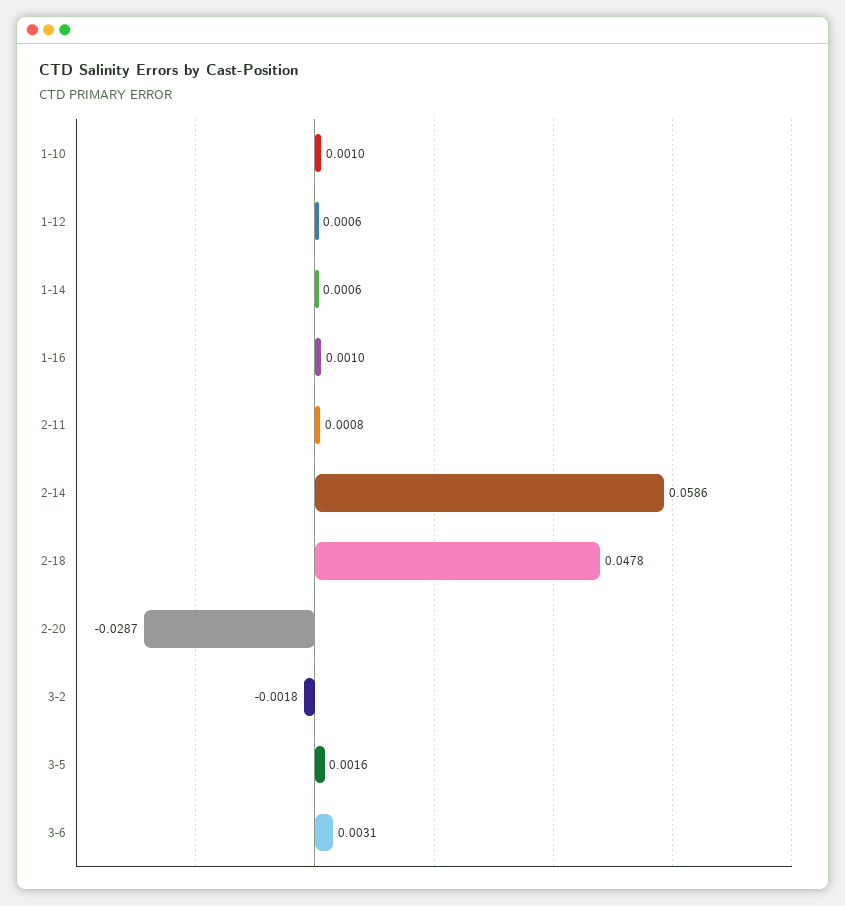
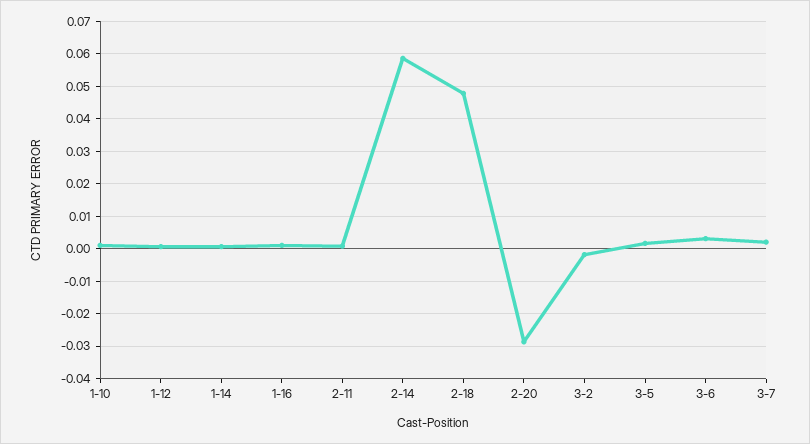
3-7: none -> 0.002

